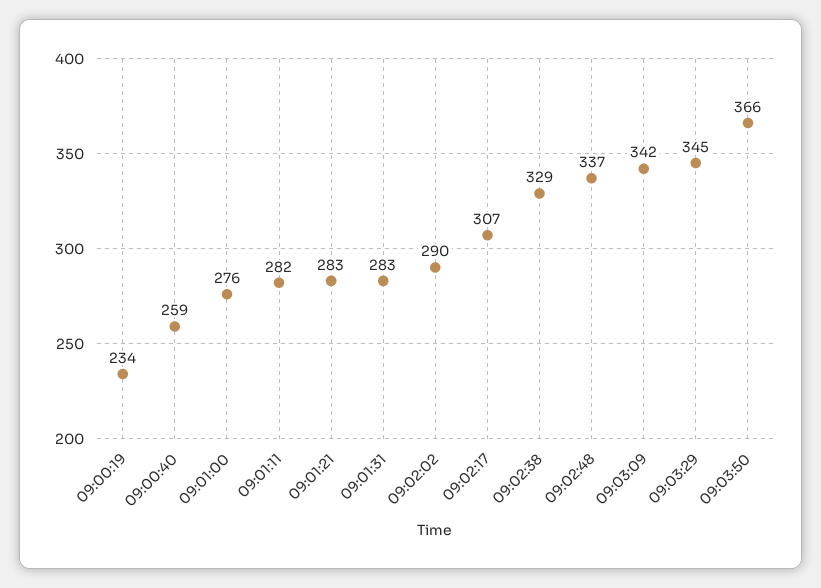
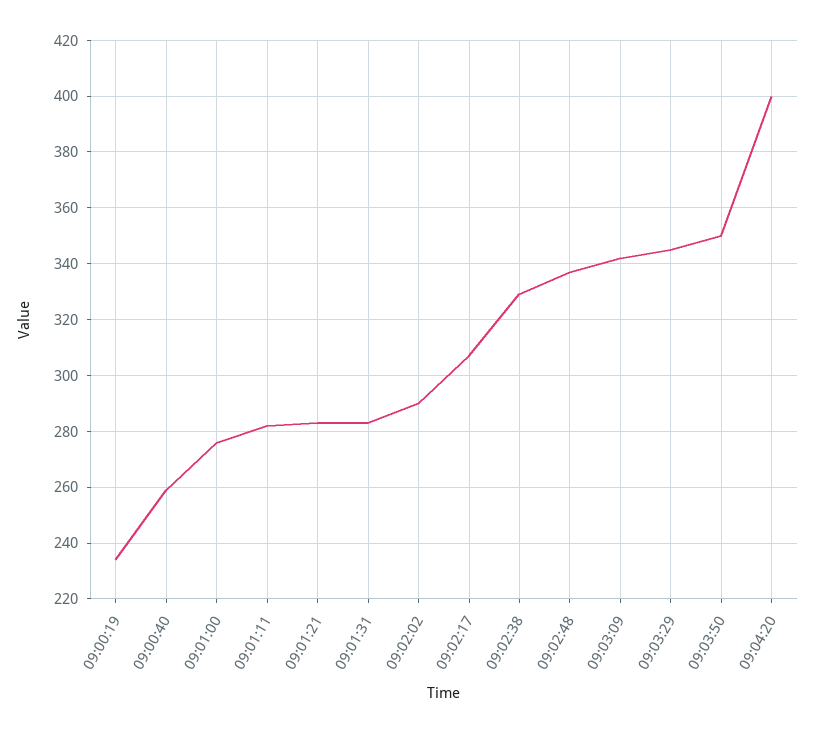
09:03:50: 366 -> 350
09:04:20: none -> 400

